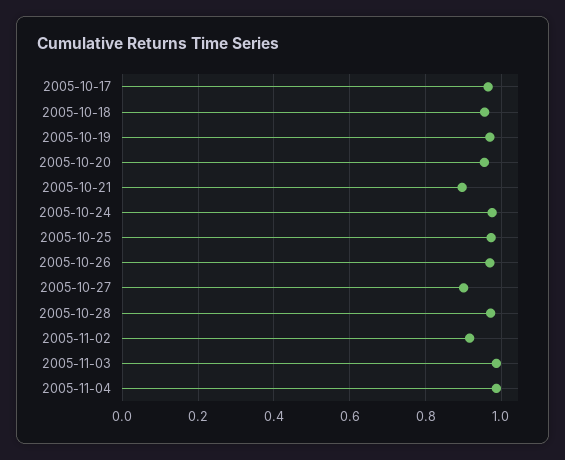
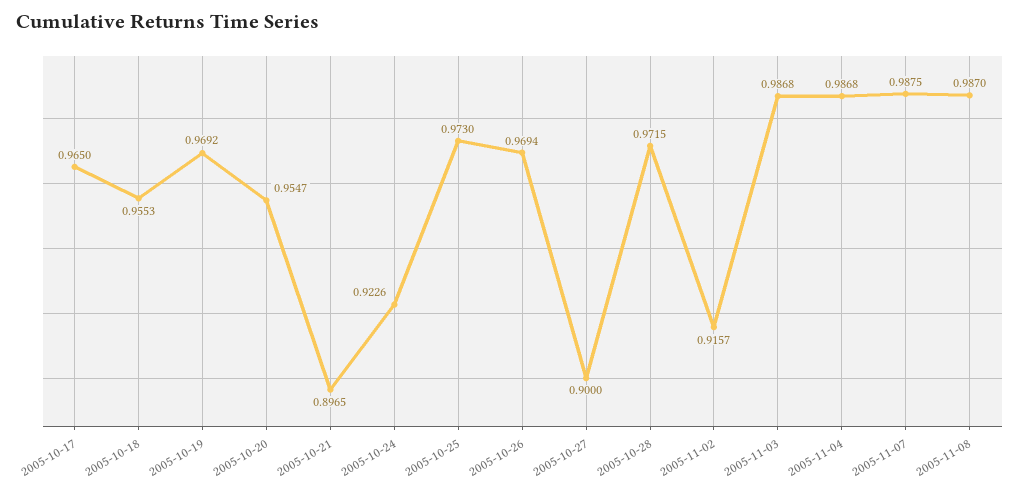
2005-10-24: 0.98 -> 0.9226
2005-11-07: none -> 0.9875
2005-11-08: none -> 0.987

